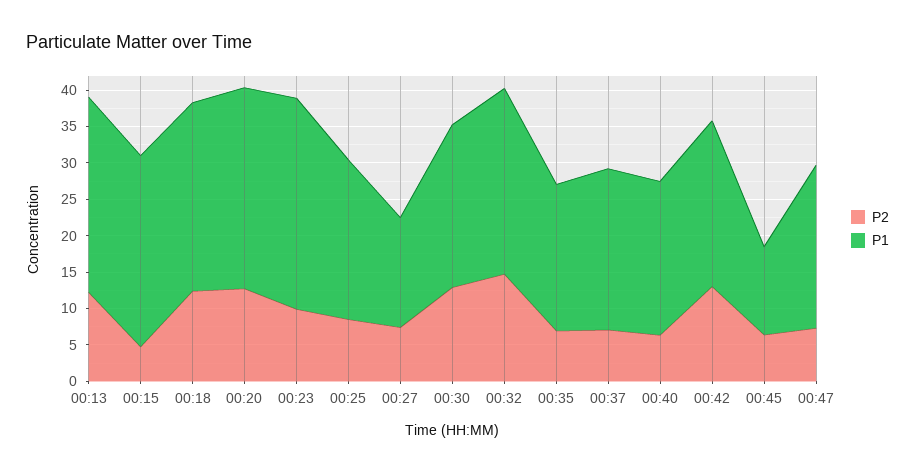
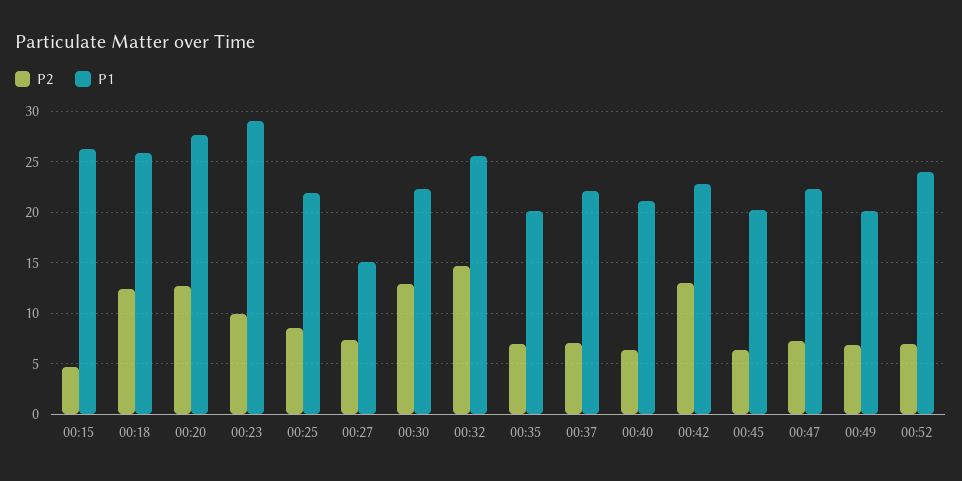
P2, 00:13: 12.5 -> none
P1, 00:13: 27.5 -> none
P1, 00:45: 12.5 -> 20
P2, 00:49: none -> 7
P1, 00:49: none -> 20
P2, 00:52: none -> 7
P1, 00:52: none -> 24

